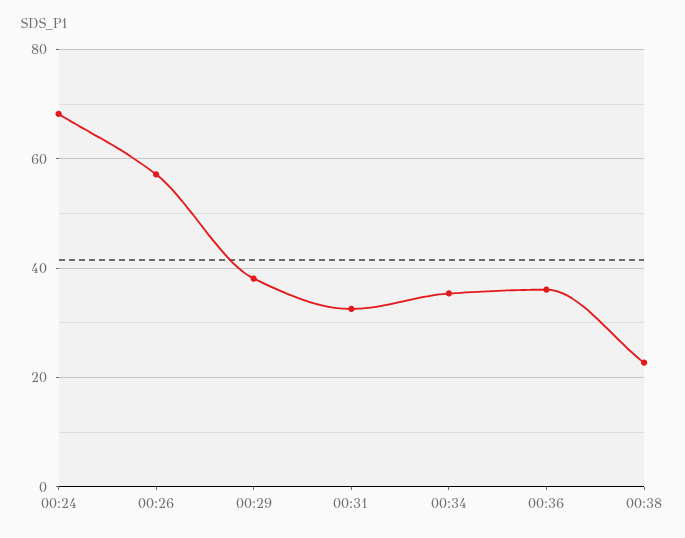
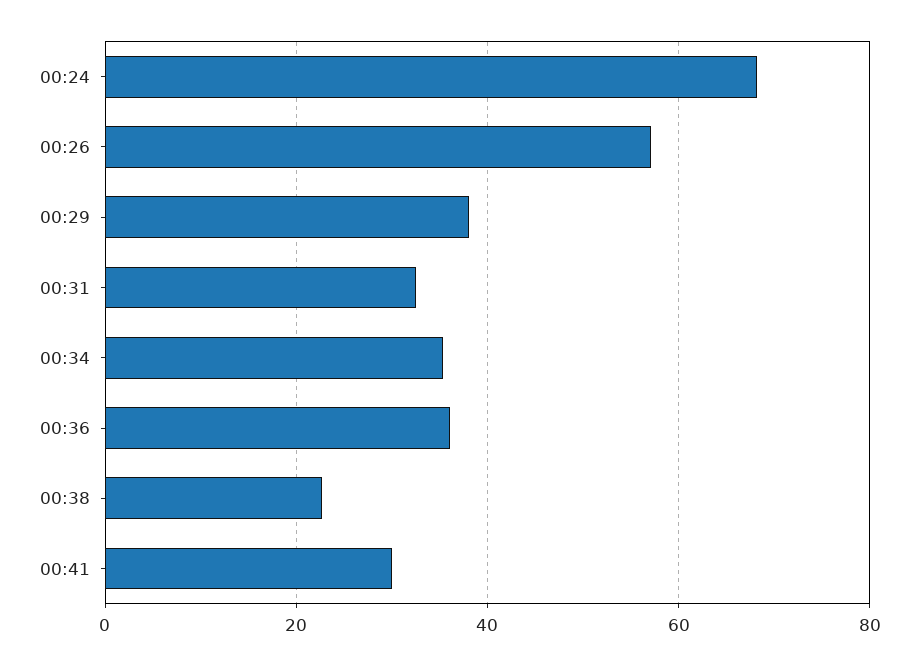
00:41: none -> 30

